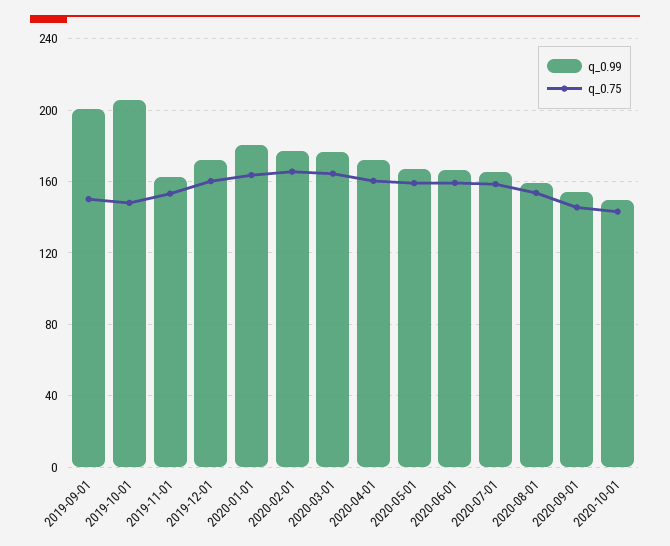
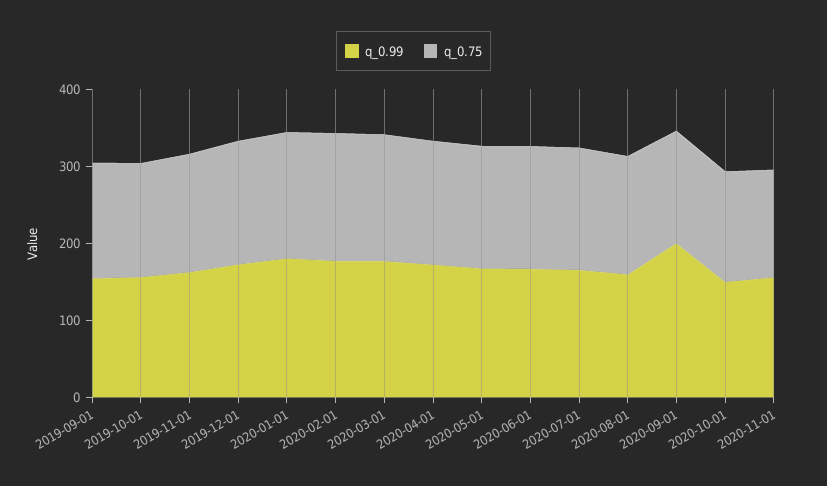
q_0.99, 2019-09-01: 200 -> 160
q_0.99, 2019-10-01: 205 -> 160
q_0.99, 2020-09-01: 155 -> 200
q_0.99, 2020-11-01: none -> 160
q_0.75, 2020-11-01: none -> 140

